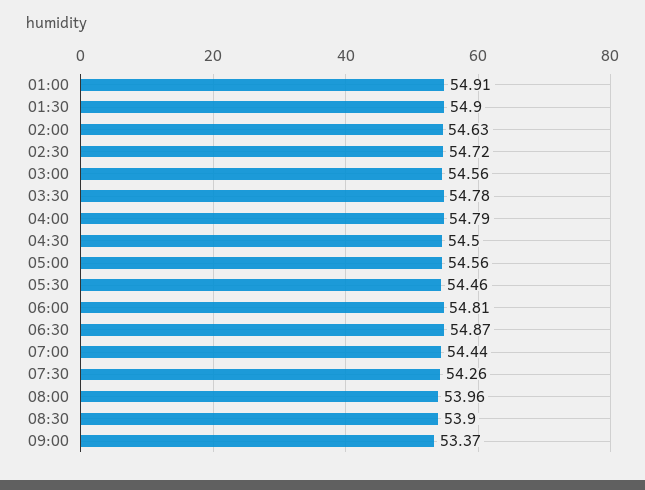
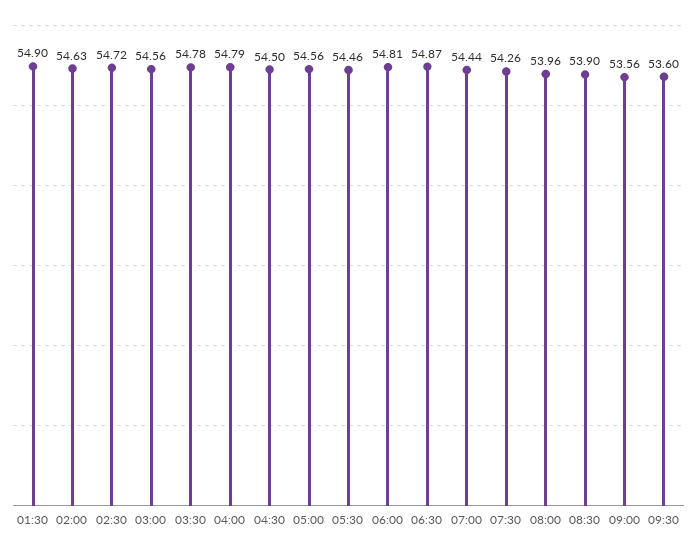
01:00: 54.91 -> none
09:00: 53.37 -> 53.56
09:30: none -> 53.6

